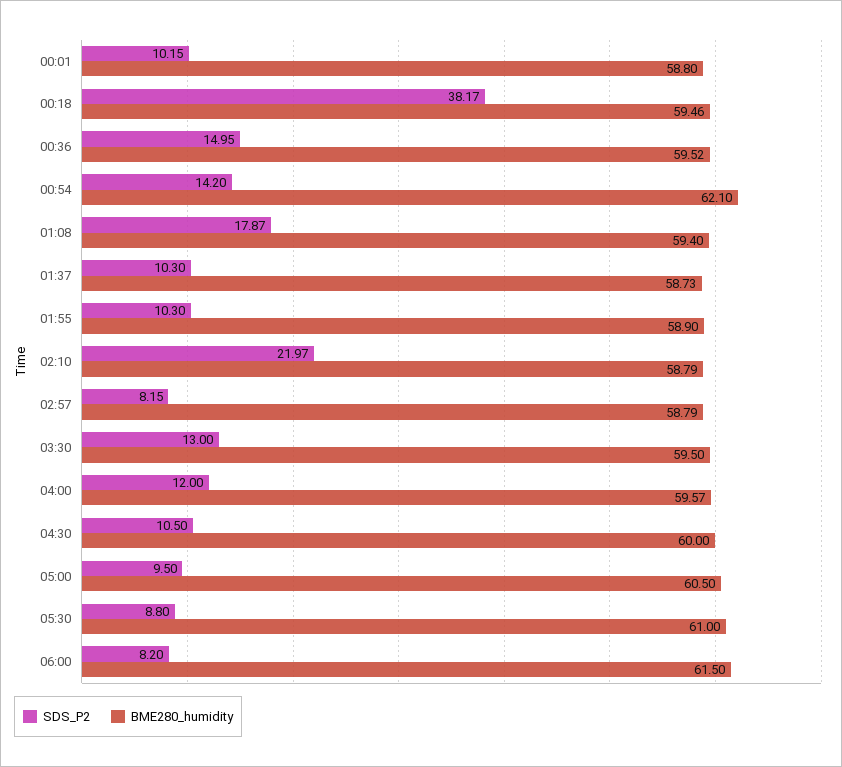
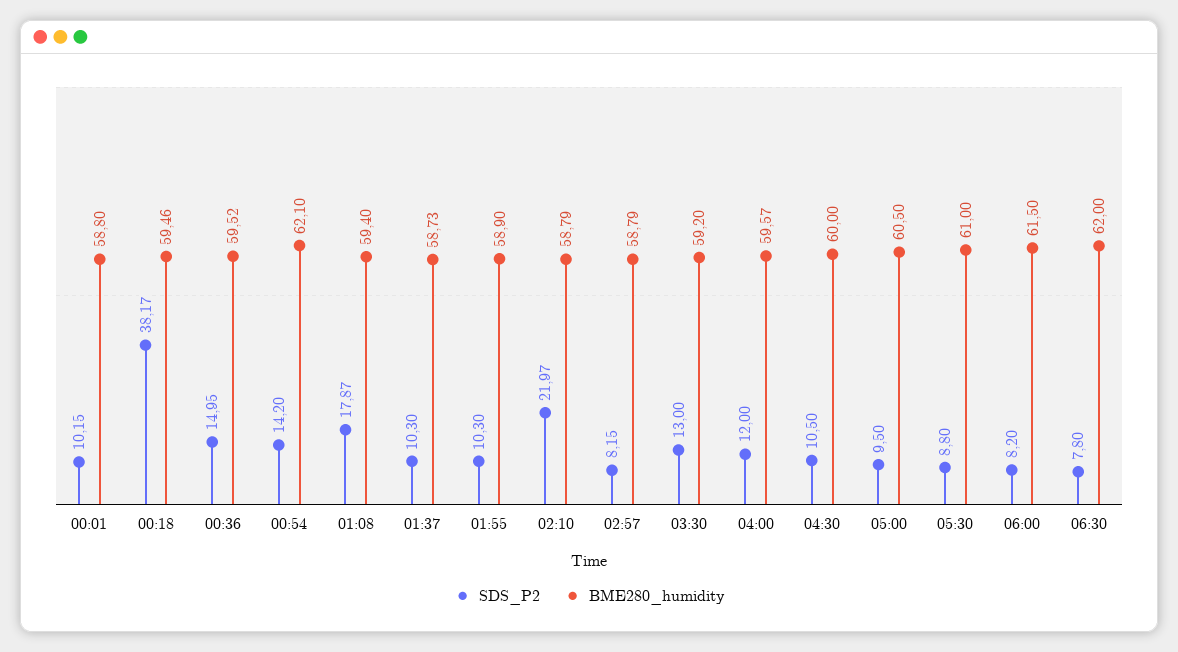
BME280_humidity, 03:30: 59.5 -> 59.2
SDS_P2, 06:30: none -> 7.8
BME280_humidity, 06:30: none -> 62

